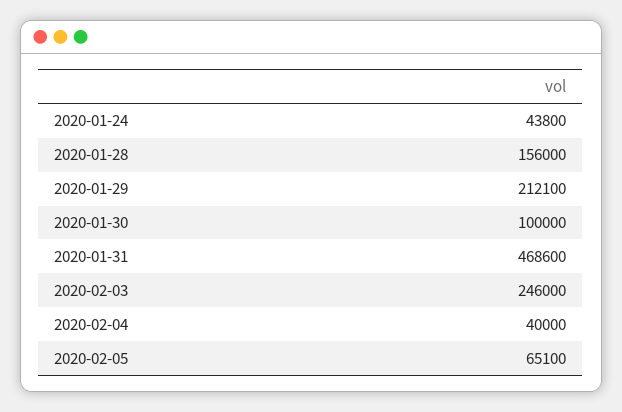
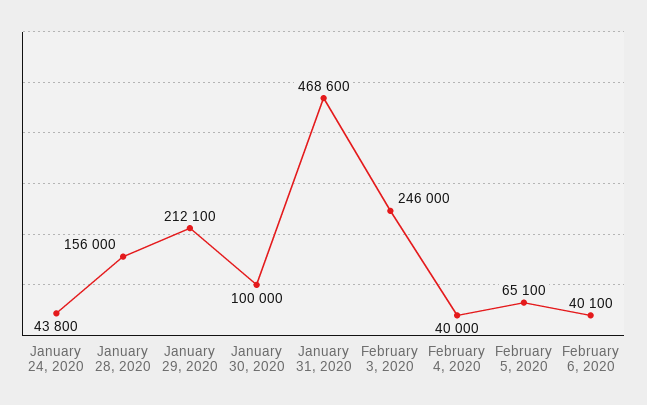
February 6, 2020: none -> 40100

